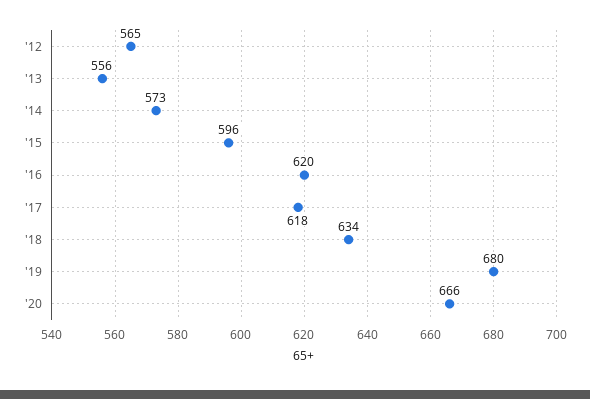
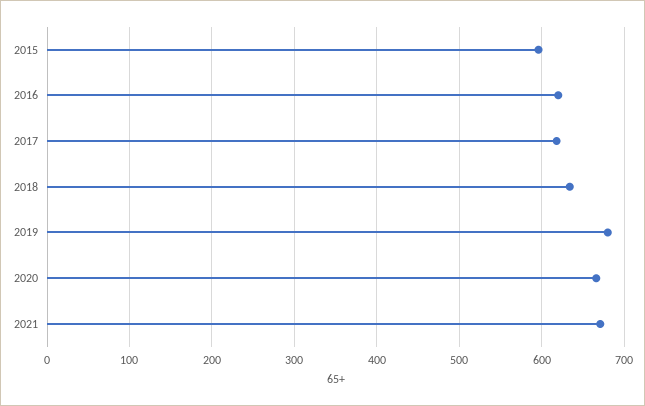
'12: 565 -> none
'13: 556 -> none
'14: 573 -> none
2021: none -> 670

